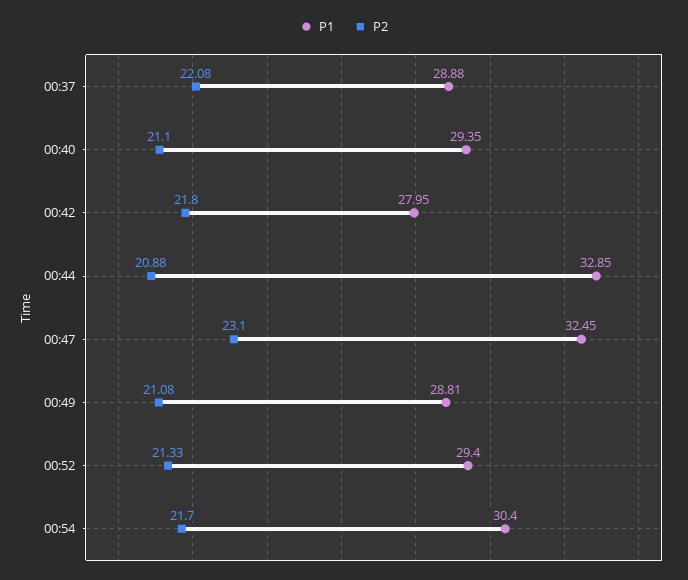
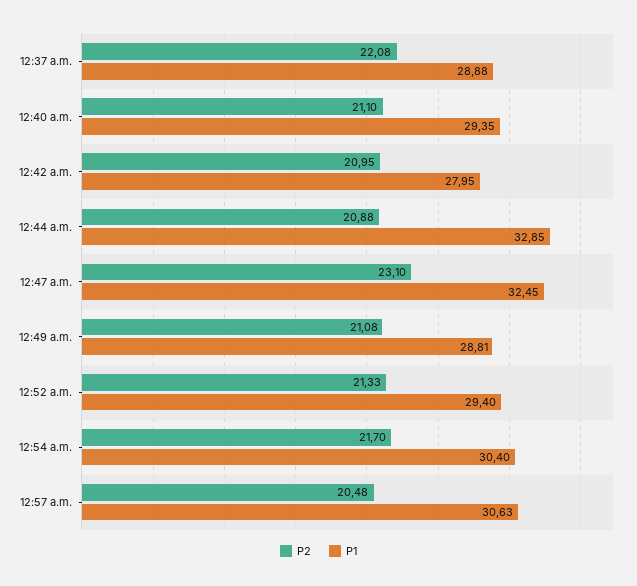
P2, 00:42: 21.8 -> 20.95
P2, 12:57 a.m.: none -> 20.48
P1, 12:57 a.m.: none -> 30.63

